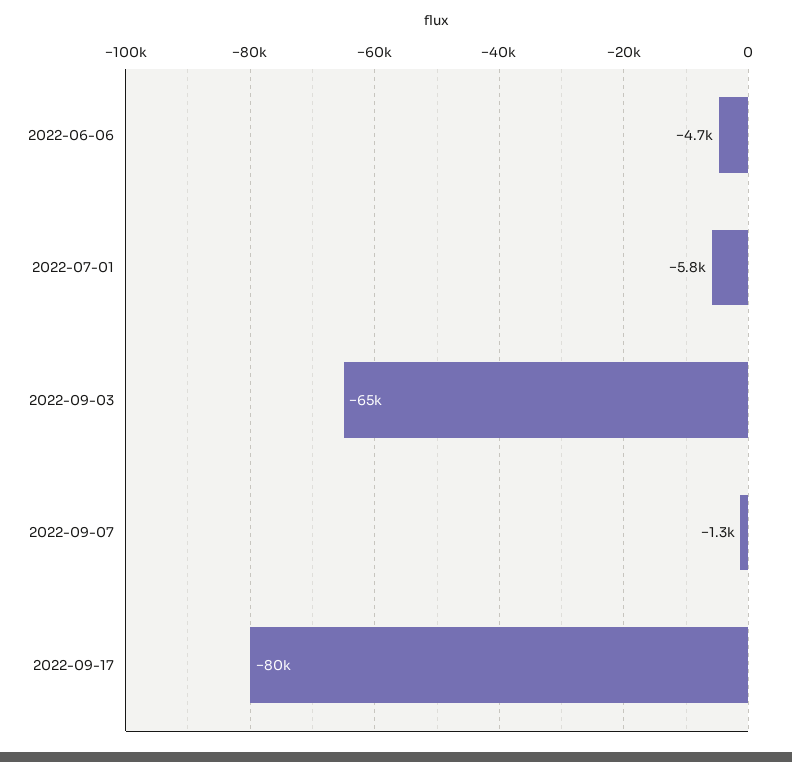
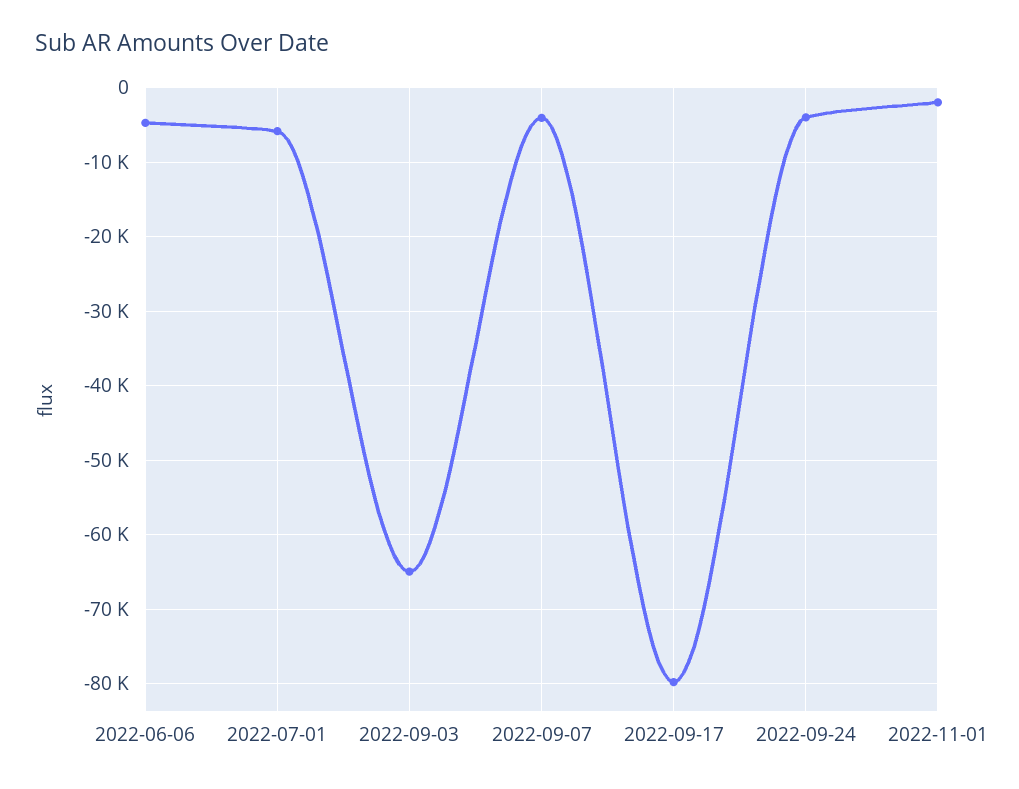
2022-09-07: -1300 -> -4000
2022-09-24: none -> -4000
2022-11-01: none -> -2000

